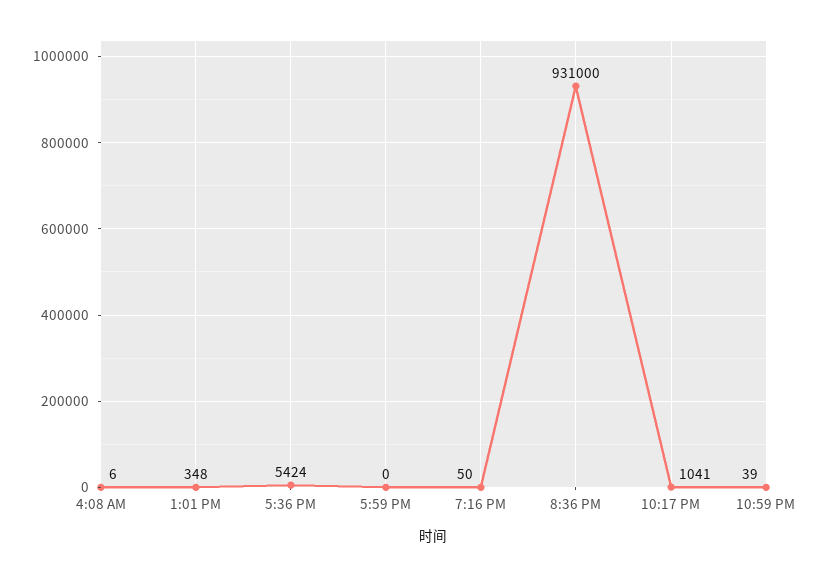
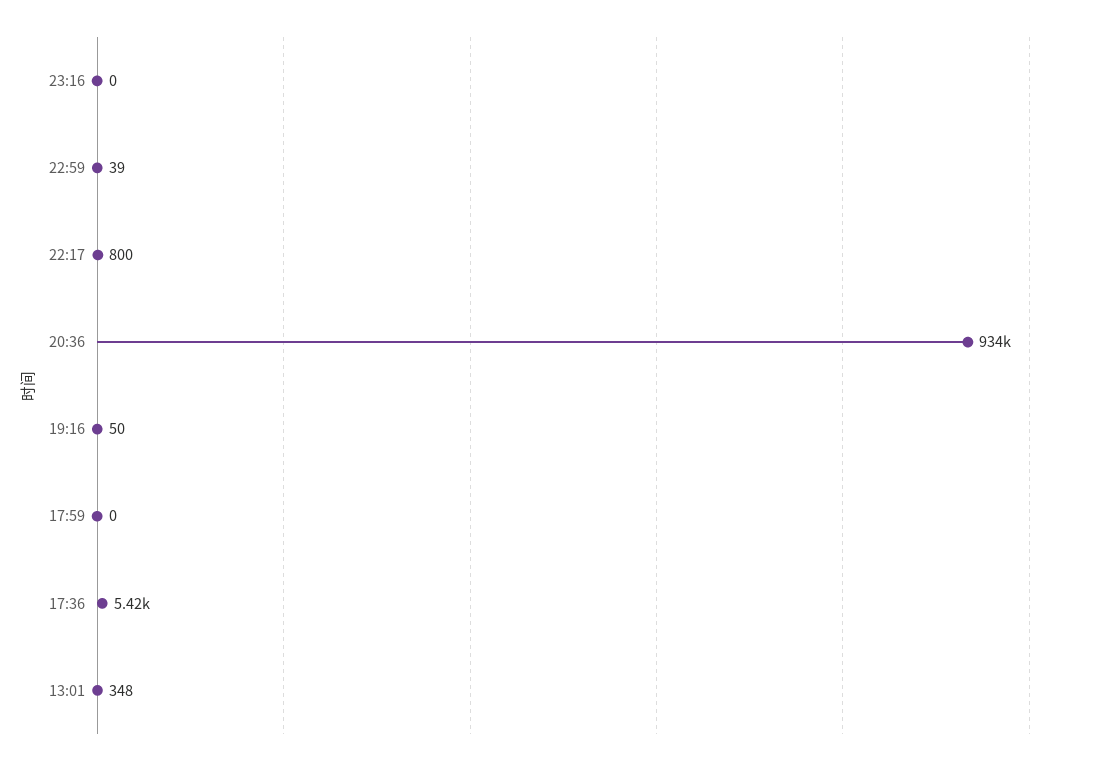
4:08 AM: 6 -> none
8:36 PM: 931000 -> 934000
10:17 PM: 1041 -> 800
23:16: none -> 0

